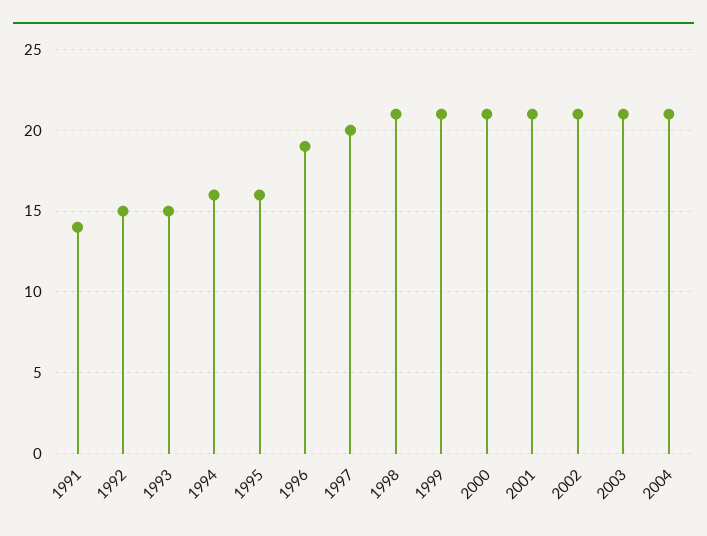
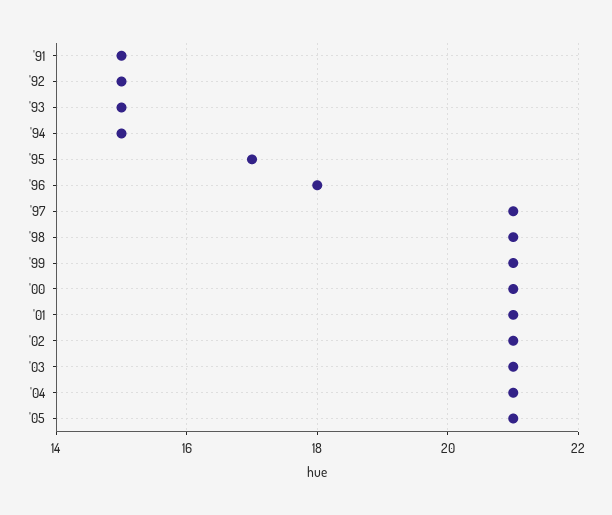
1991: 14 -> 15
1994: 16 -> 15
1995: 16 -> 17
1996: 19 -> 18
1997: 20 -> 21
'05: none -> 21

